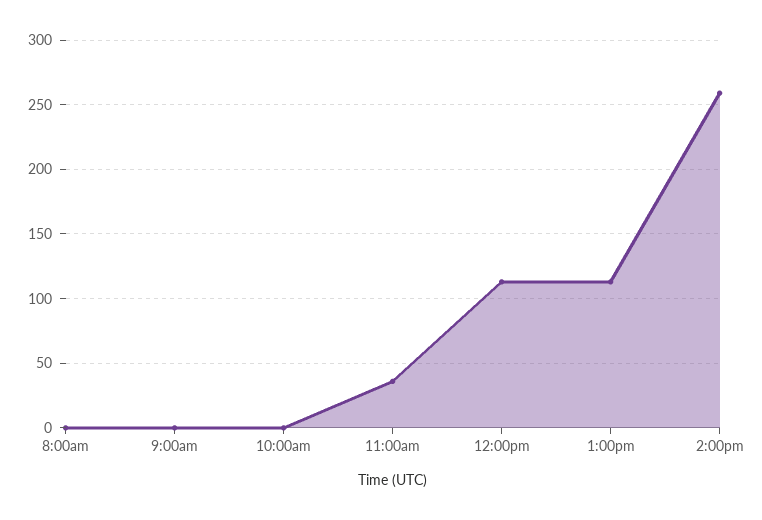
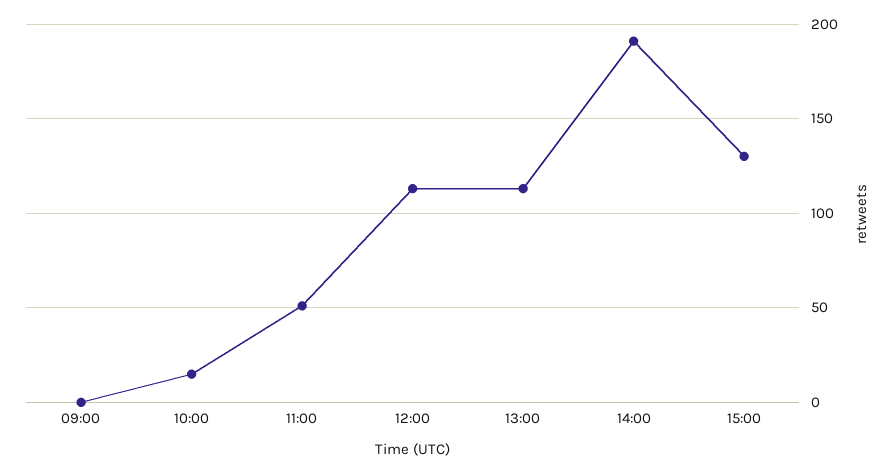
8:00am: 0 -> none
10:00am: 0 -> 15
11:00am: 35 -> 50
2:00pm: 260 -> 190
15:00: none -> 130

